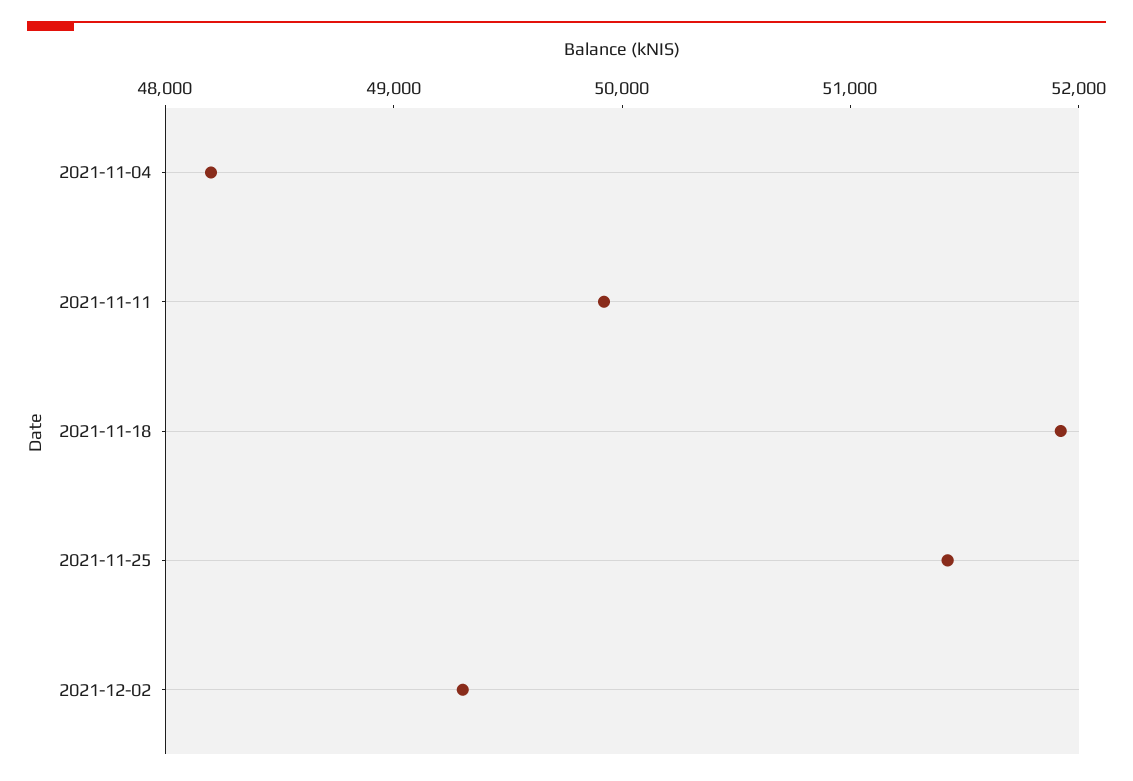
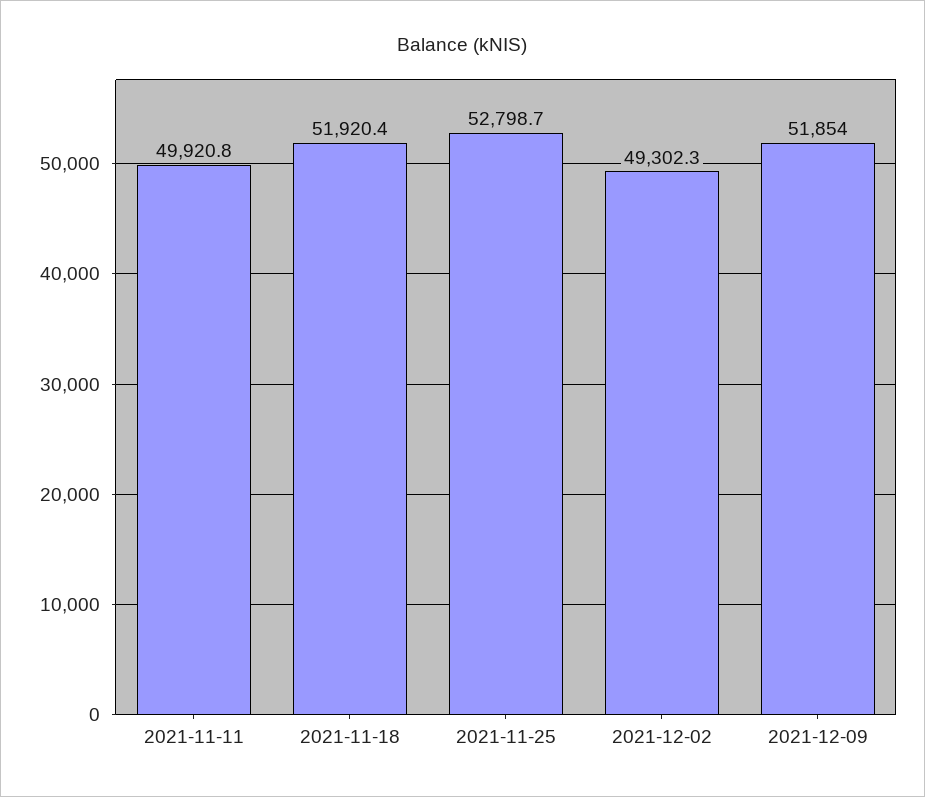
2021-11-04: 48200 -> none
2021-11-25: 51400 -> 52798.7
2021-12-09: none -> 51854

